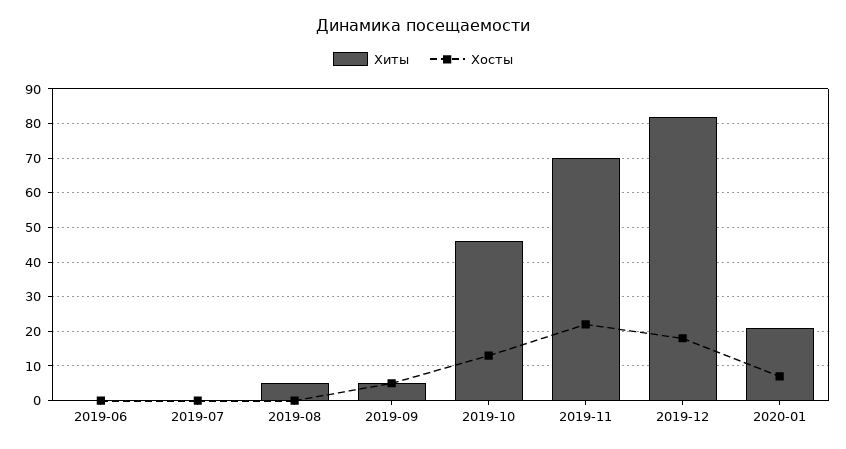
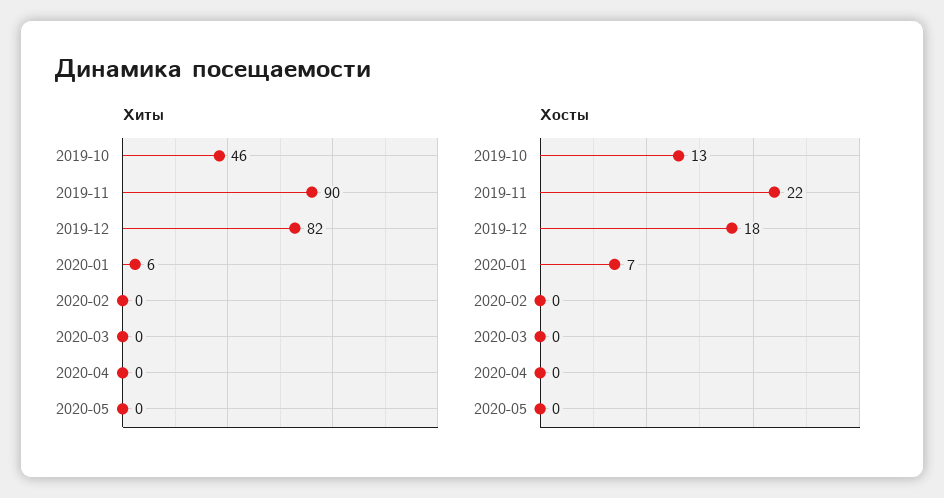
Хиты, 2019-06: 0 -> none
Хосты, 2019-06: 0 -> none
Хиты, 2019-07: 0 -> none
Хосты, 2019-07: 0 -> none
Хиты, 2019-08: 5 -> none
Хосты, 2019-08: 0 -> none
Хиты, 2019-09: 5 -> none
Хосты, 2019-09: 5 -> none
Хиты, 2019-11: 70 -> 90
Хиты, 2020-01: 20 -> 6
Хиты, 2020-02: none -> 0
Хиты, 2020-03: none -> 0
Хиты, 2020-04: none -> 0
Хиты, 2020-05: none -> 0
Хосты, 2020-02: none -> 0
Хосты, 2020-03: none -> 0
Хосты, 2020-04: none -> 0
Хосты, 2020-05: none -> 0

